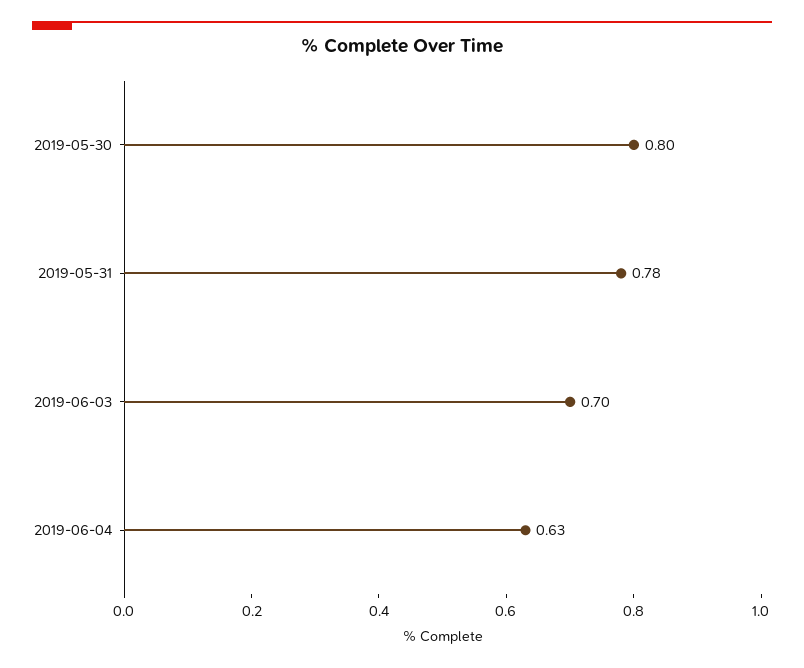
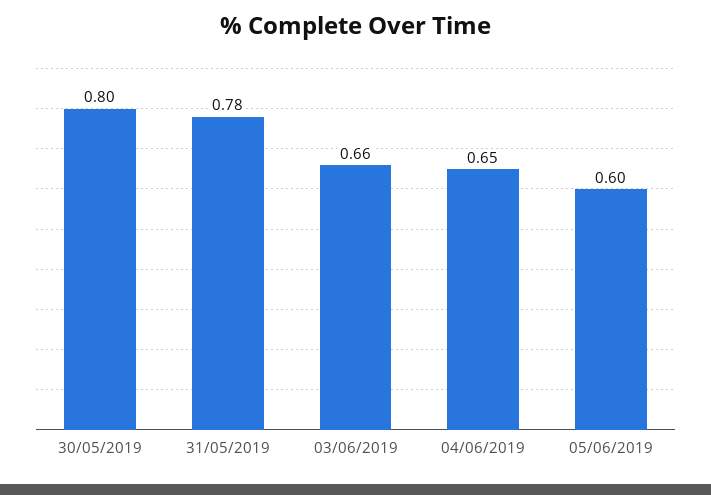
2019-06-03: 0.7 -> 0.66
2019-06-04: 0.63 -> 0.65
05/06/2019: none -> 0.6

